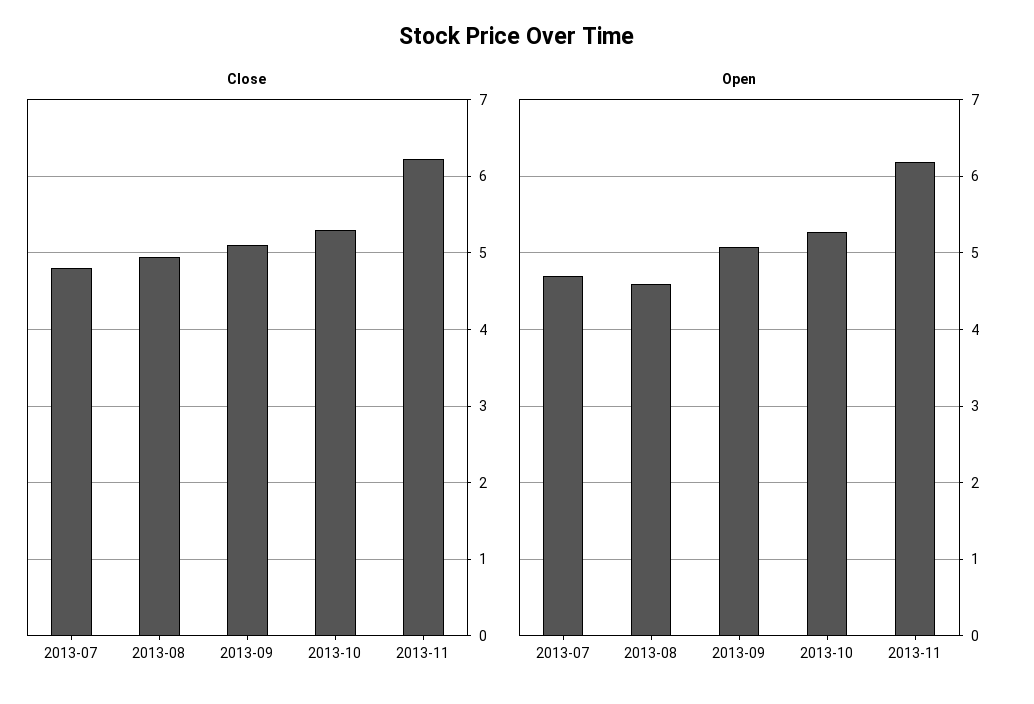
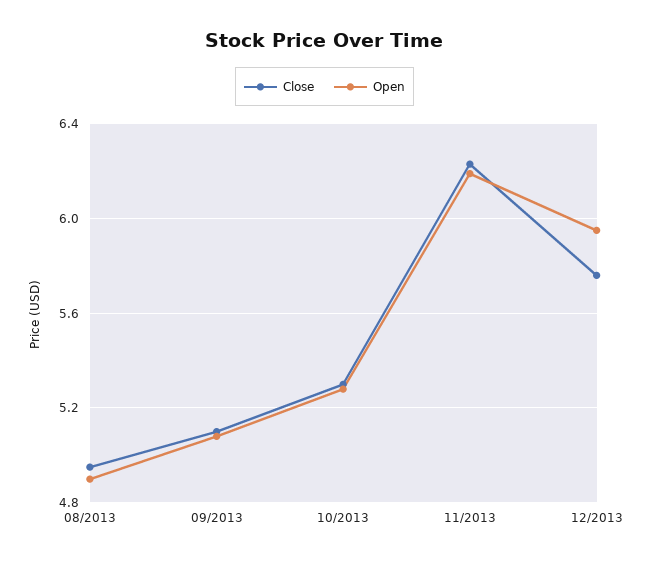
Close, 2013-07: 4.8 -> none
Open, 2013-07: 4.7 -> none
Open, 2013-08: 4.6 -> 4.9
Close, 12/2013: none -> 5.75
Open, 12/2013: none -> 5.95

